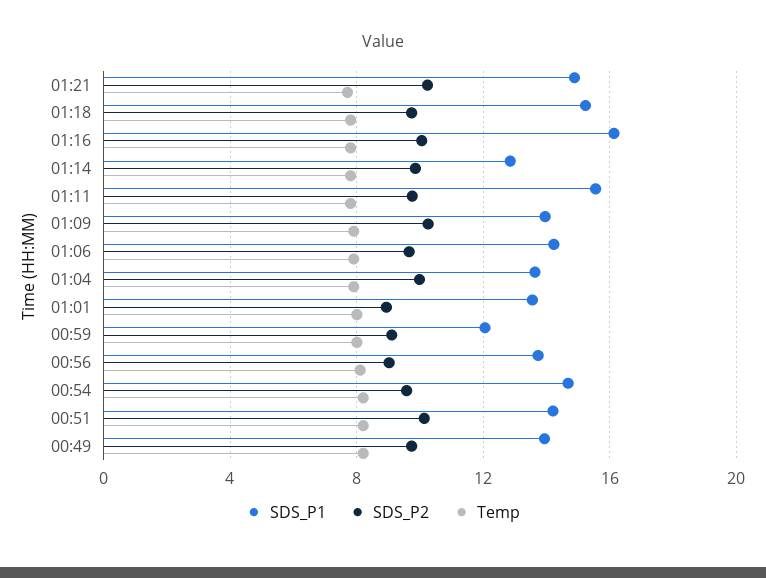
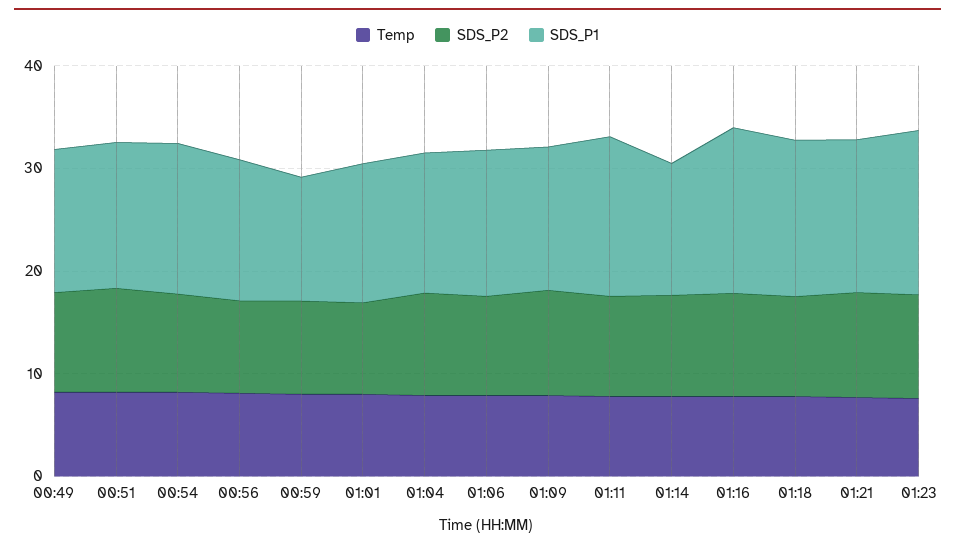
Temp, 01:23: none -> 8
SDS_P2, 01:23: none -> 10
SDS_P1, 01:23: none -> 16

